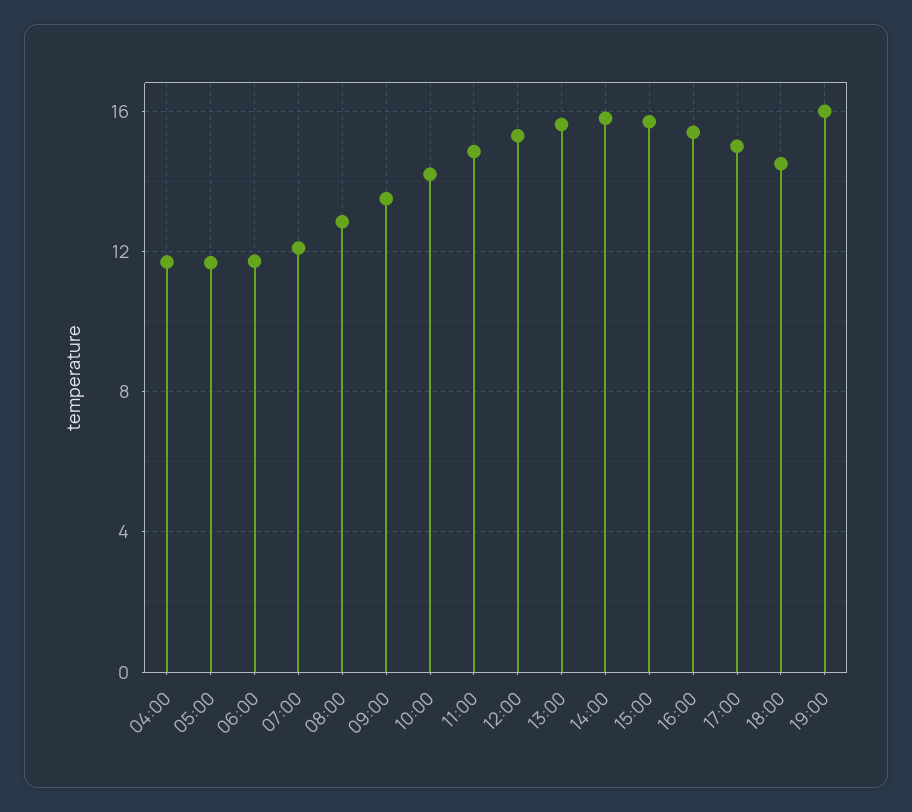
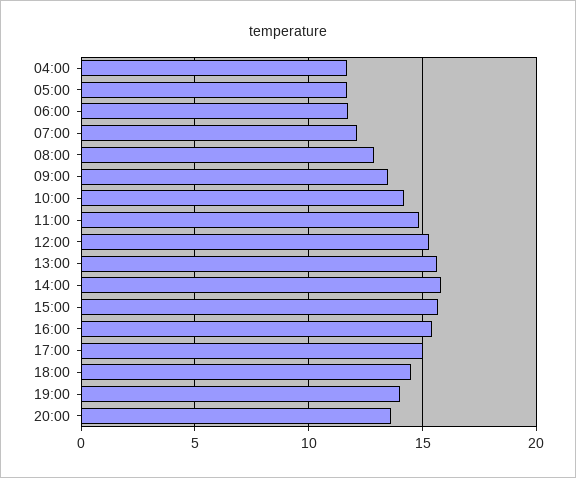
19:00: 16 -> 14
20:00: none -> 13.5

